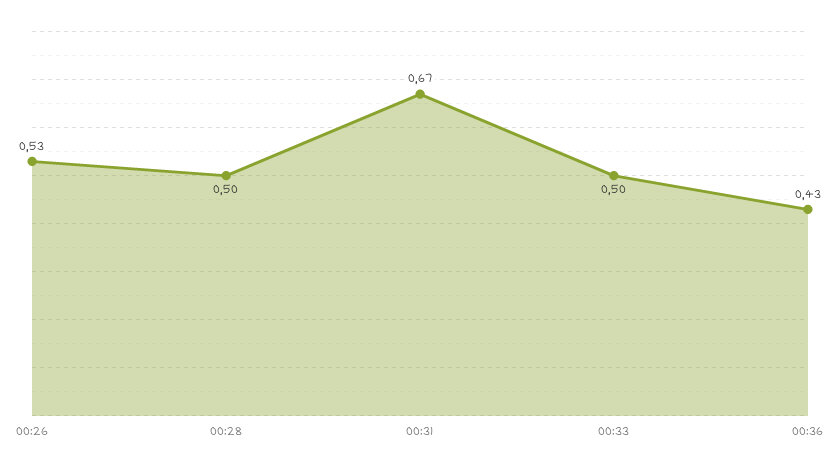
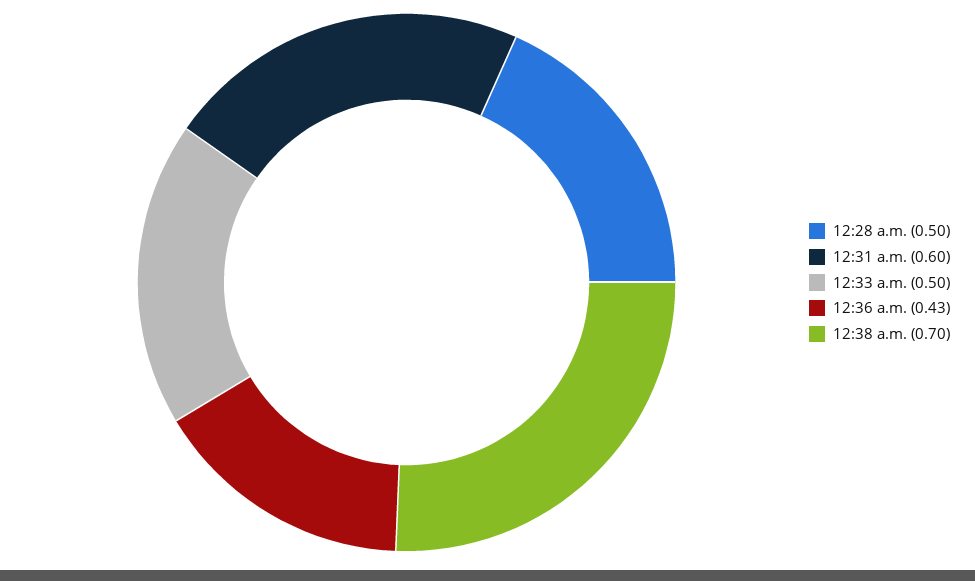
00:26: 0.53 -> none
00:31: 0.67 -> 0.6
12:38 a.m.: none -> 0.7

